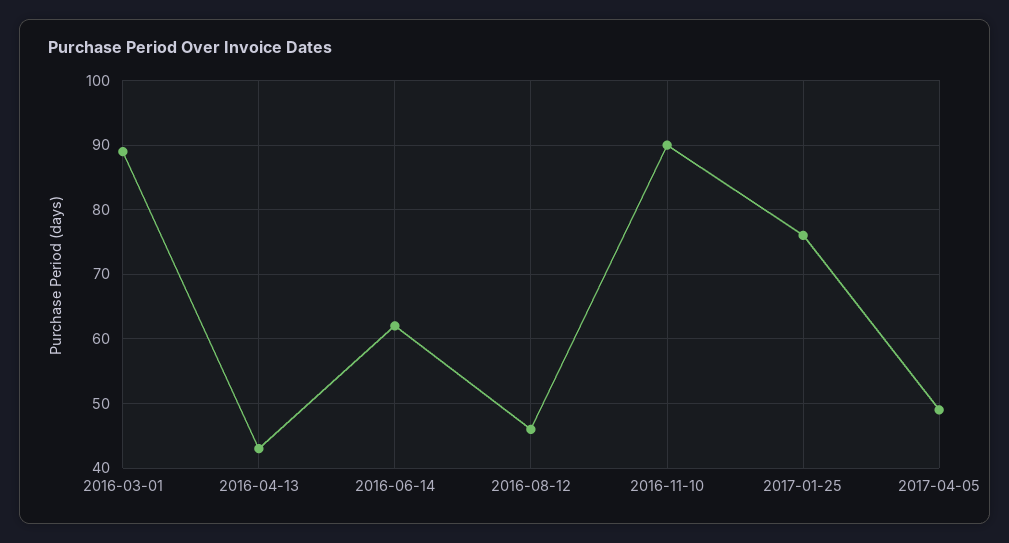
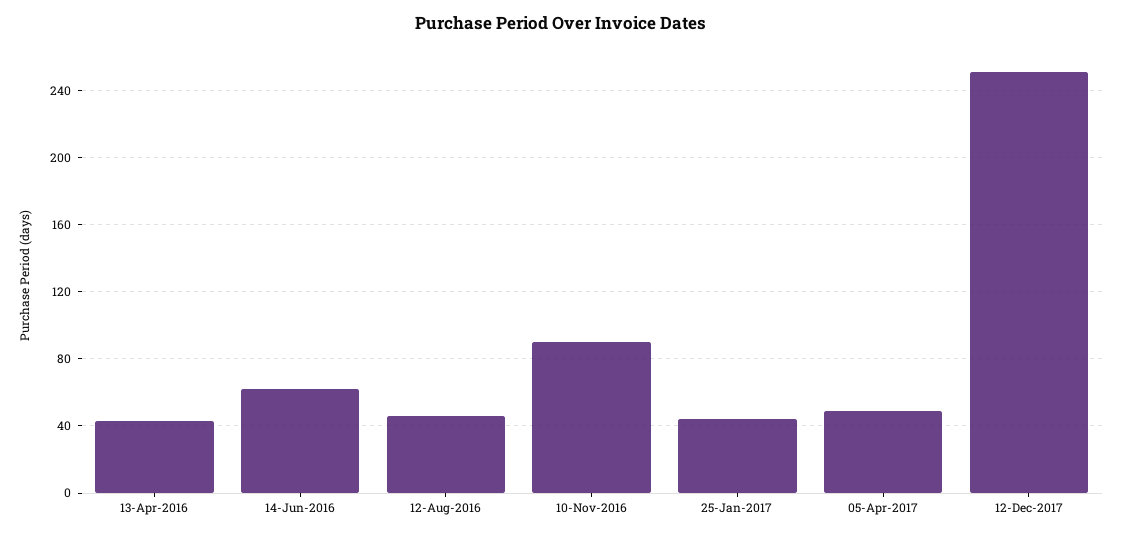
2016-03-01: 89 -> none
2017-01-25: 76 -> 45
12-Dec-2017: none -> 250

